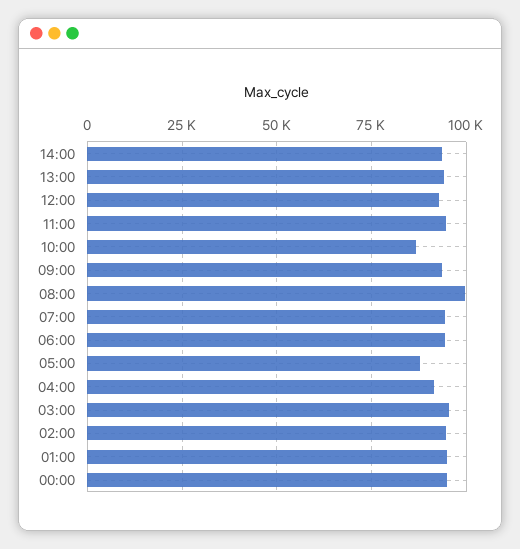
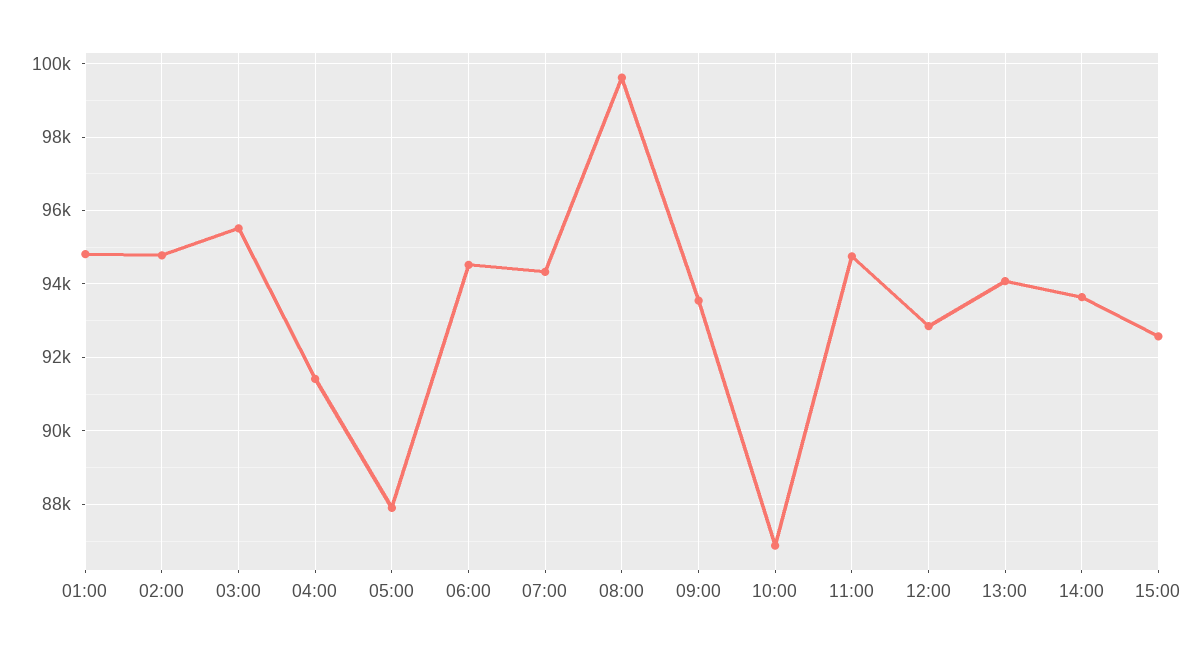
00:00: 95000 -> none
15:00: none -> 92600

